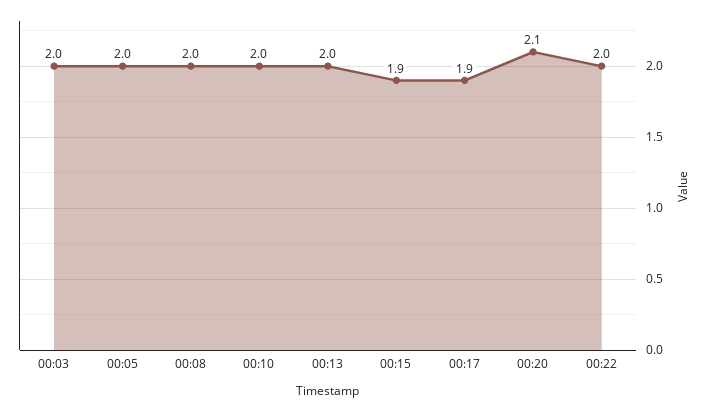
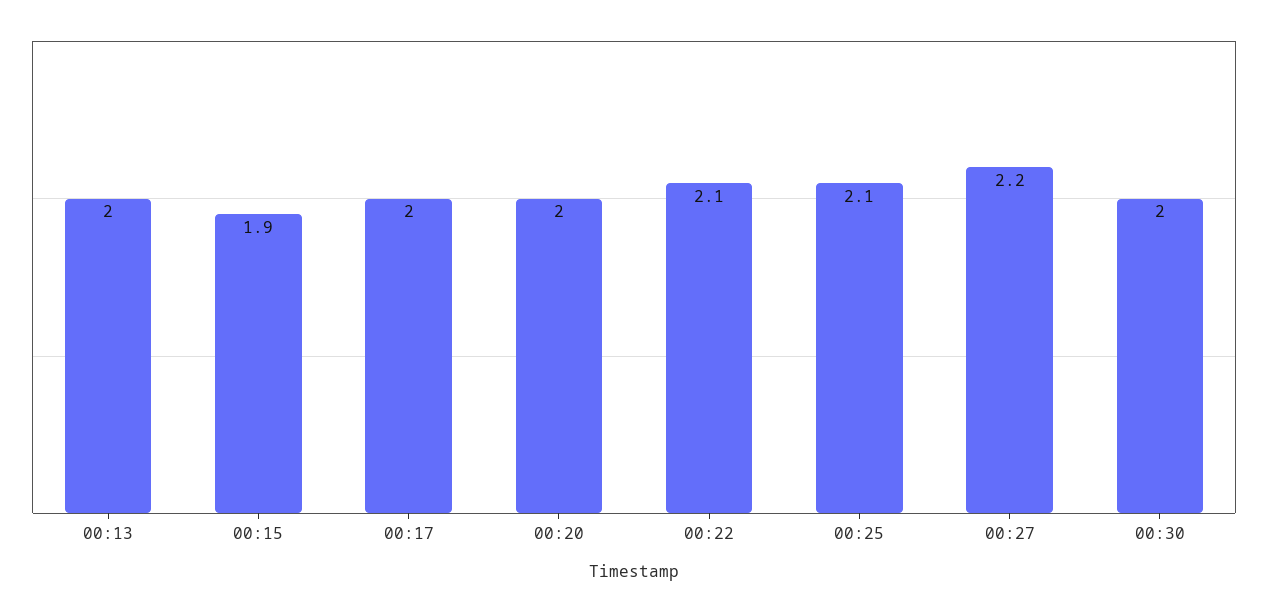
00:03: 2 -> none
00:05: 2 -> none
00:08: 2 -> none
00:10: 2 -> none
00:17: 1.9 -> 2
00:20: 2.1 -> 2
00:22: 2 -> 2.1
00:25: none -> 2.1
00:27: none -> 2.2
00:30: none -> 2

